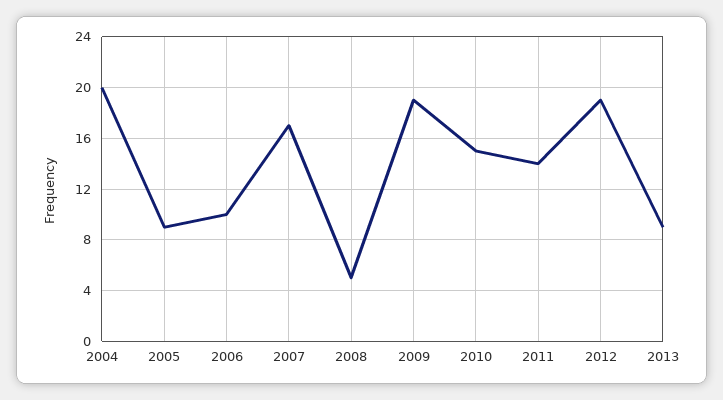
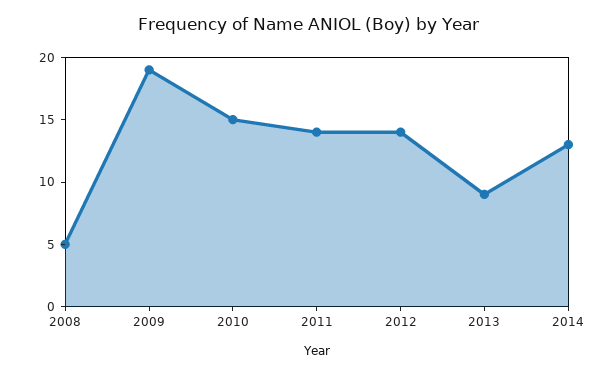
2004: 20 -> none
2005: 9 -> none
2006: 10 -> none
2007: 17 -> none
2012: 19 -> 14
2014: none -> 13

